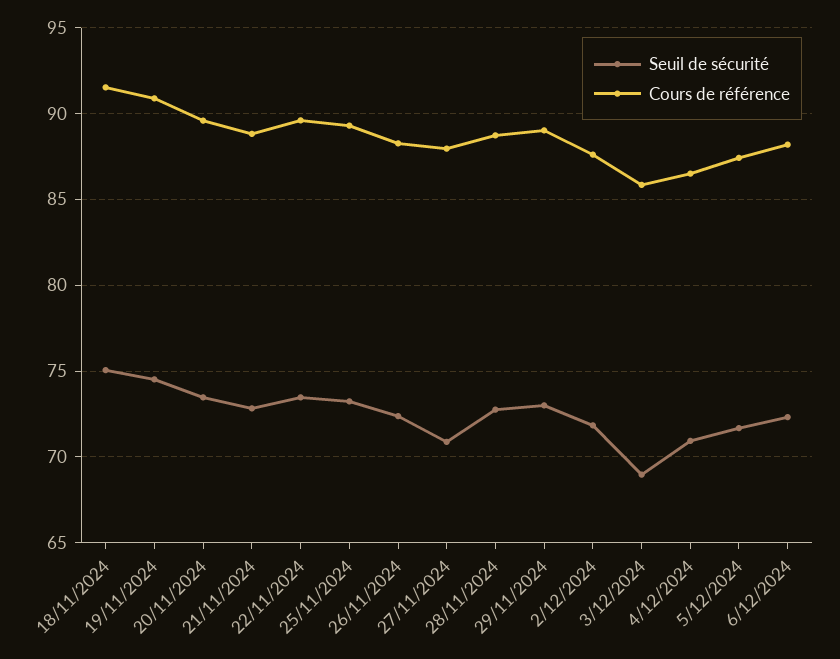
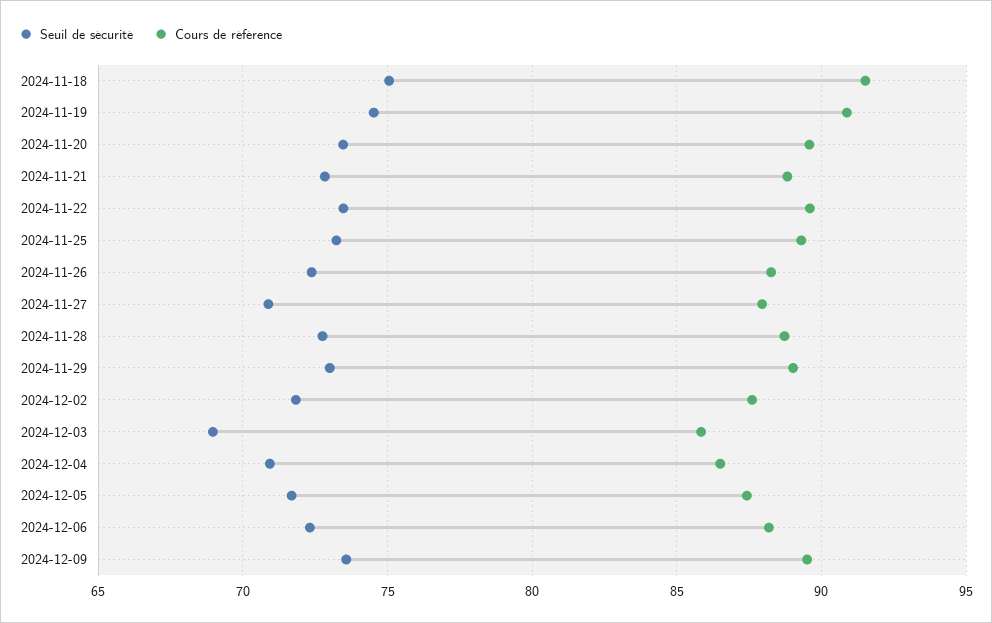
Seuil de sécurité, 2024-12-09: none -> 73.5
Cours de référence, 2024-12-09: none -> 89.5

